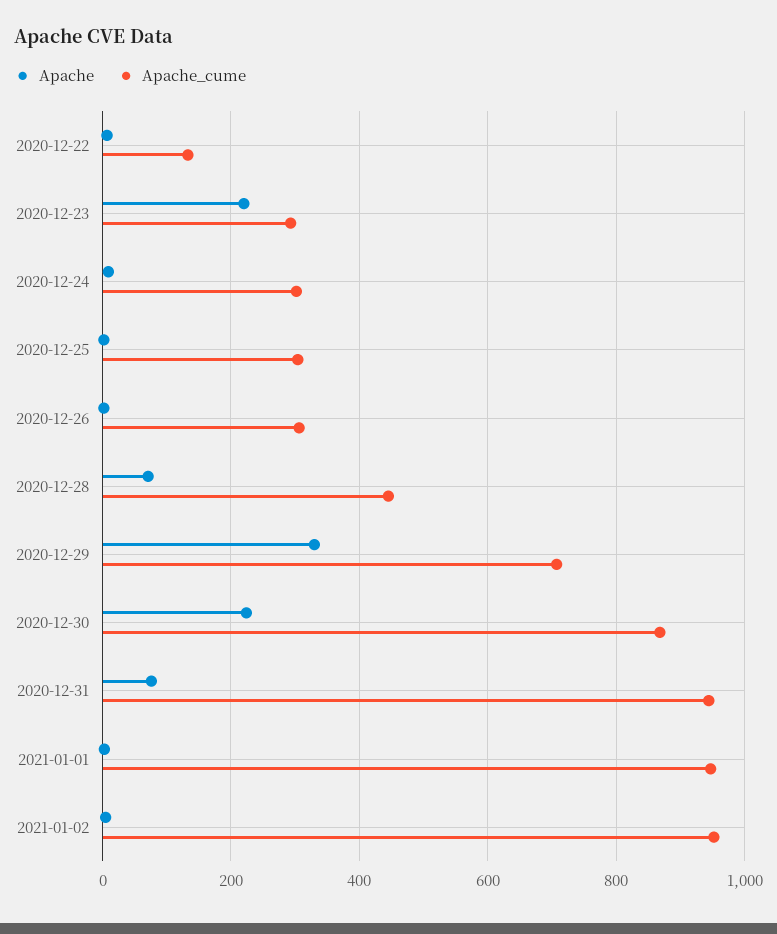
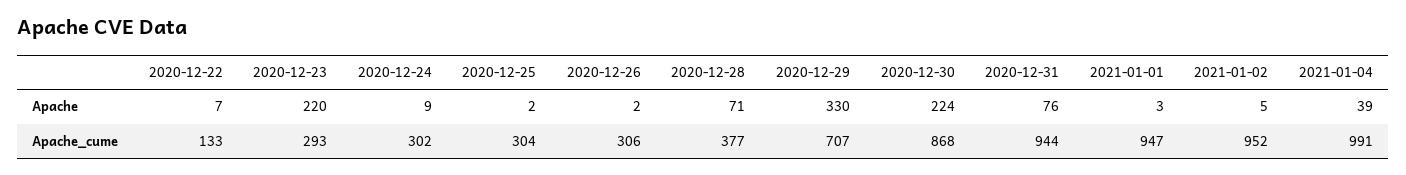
Apache_cume, 2020-12-28: 440 -> 377
Apache, 2021-01-04: none -> 39
Apache_cume, 2021-01-04: none -> 991

